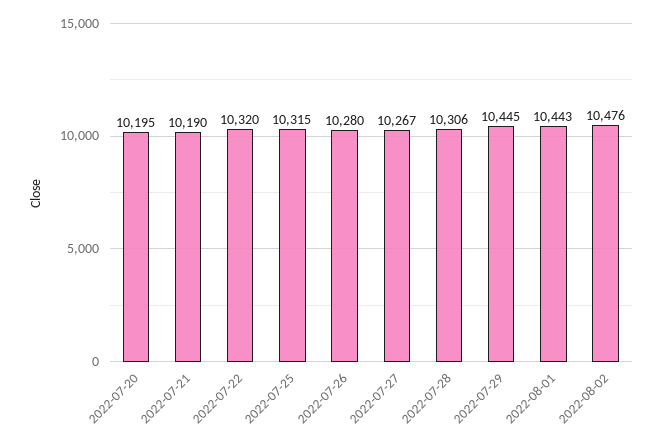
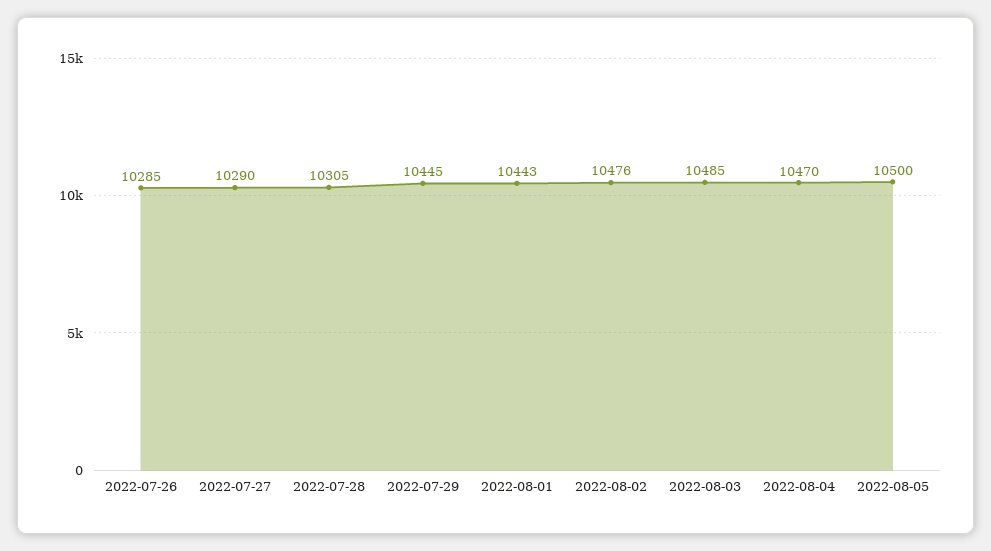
2022-07-20: 10195 -> none
2022-07-21: 10190 -> none
2022-07-22: 10320 -> none
2022-07-25: 10315 -> none
2022-07-26: 10280 -> 10285
2022-07-27: 10267 -> 10290
2022-07-28: 10306 -> 10305
2022-08-03: none -> 10485
2022-08-04: none -> 10470
2022-08-05: none -> 10500

